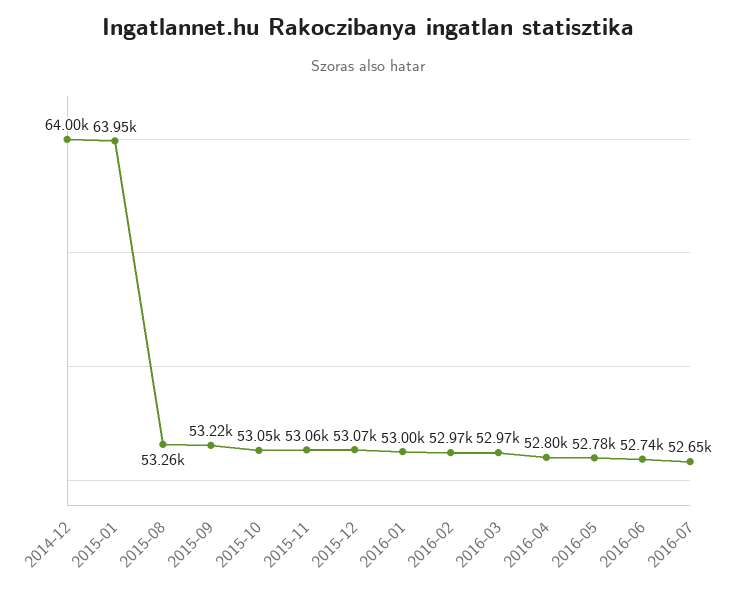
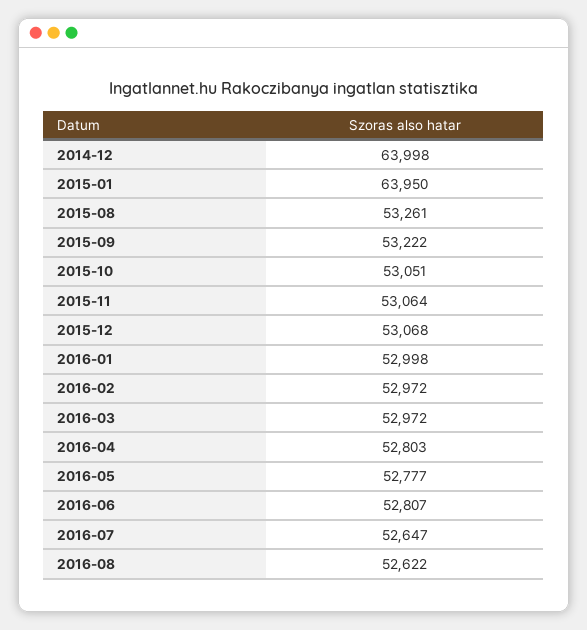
2016-06: 52740 -> 52807
2016-08: none -> 52622

